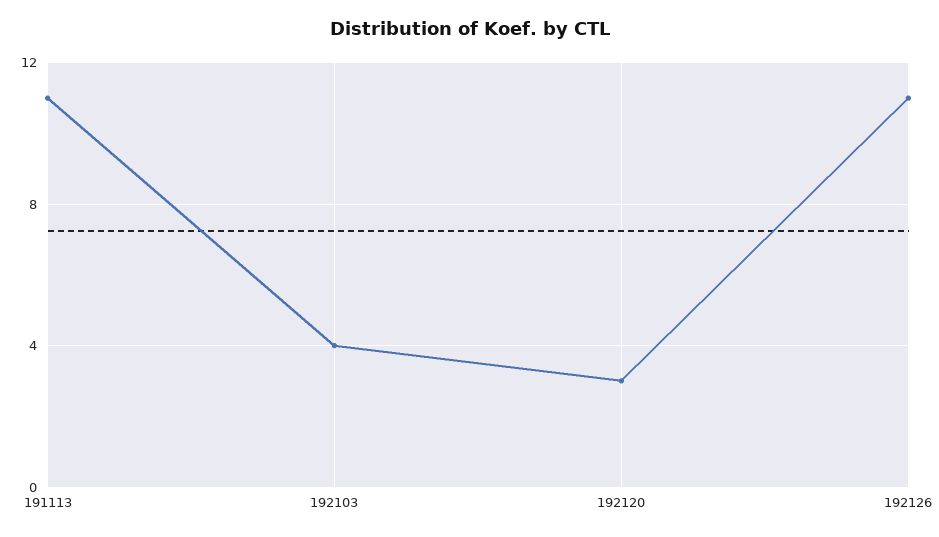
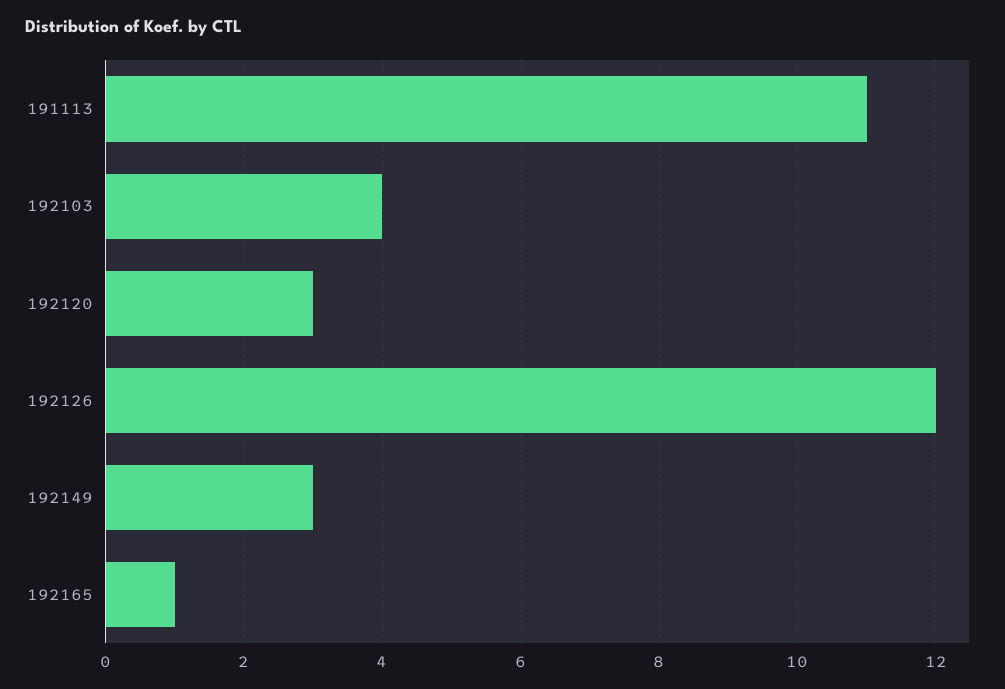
192126: 11 -> 12
192149: none -> 3
192165: none -> 1

